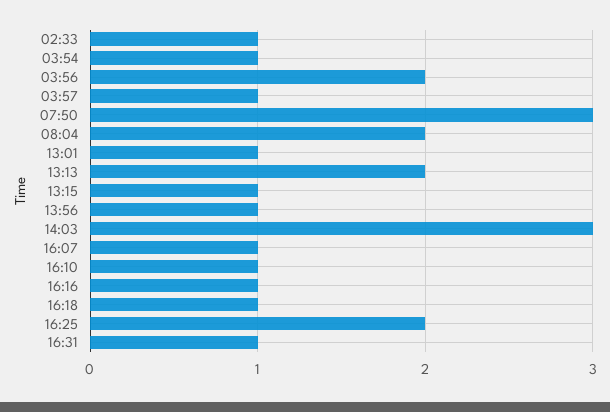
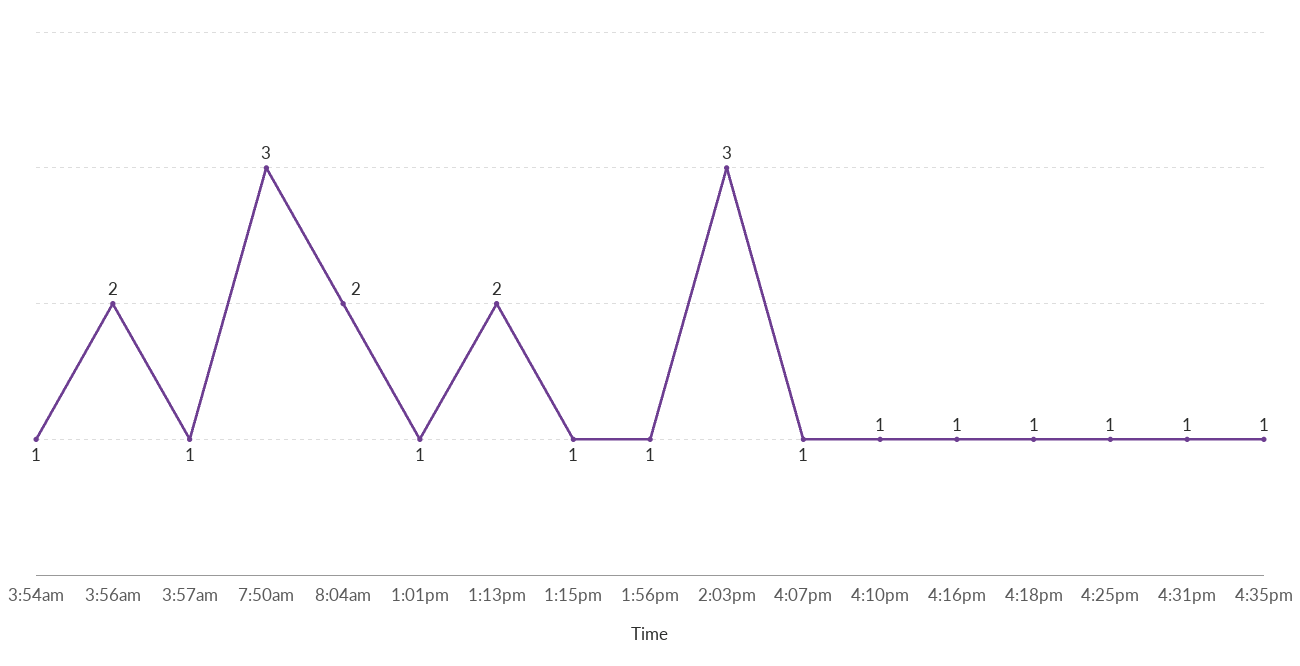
02:33: 1 -> none
16:25: 2 -> 1
4:35pm: none -> 1

